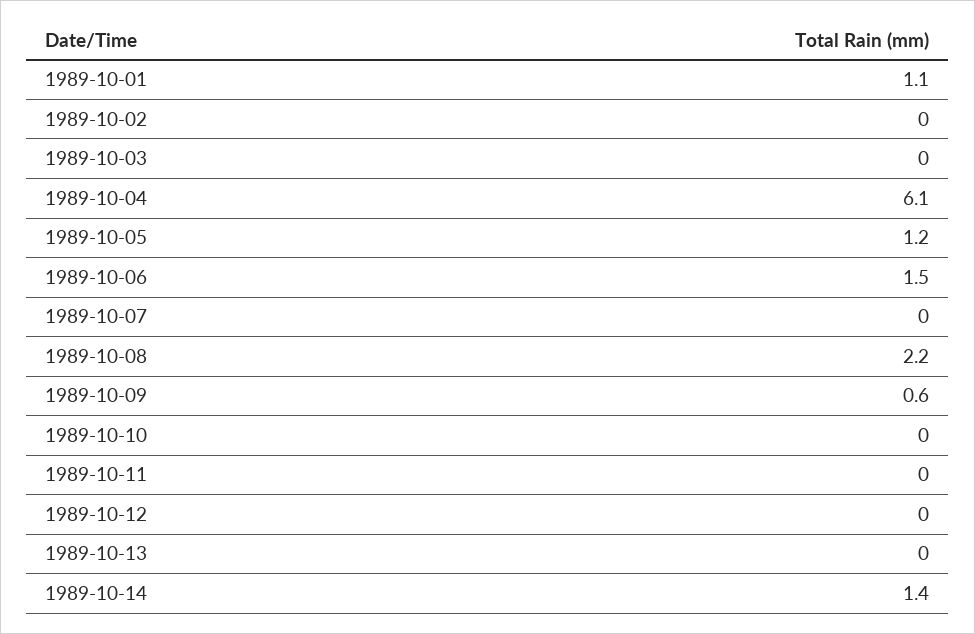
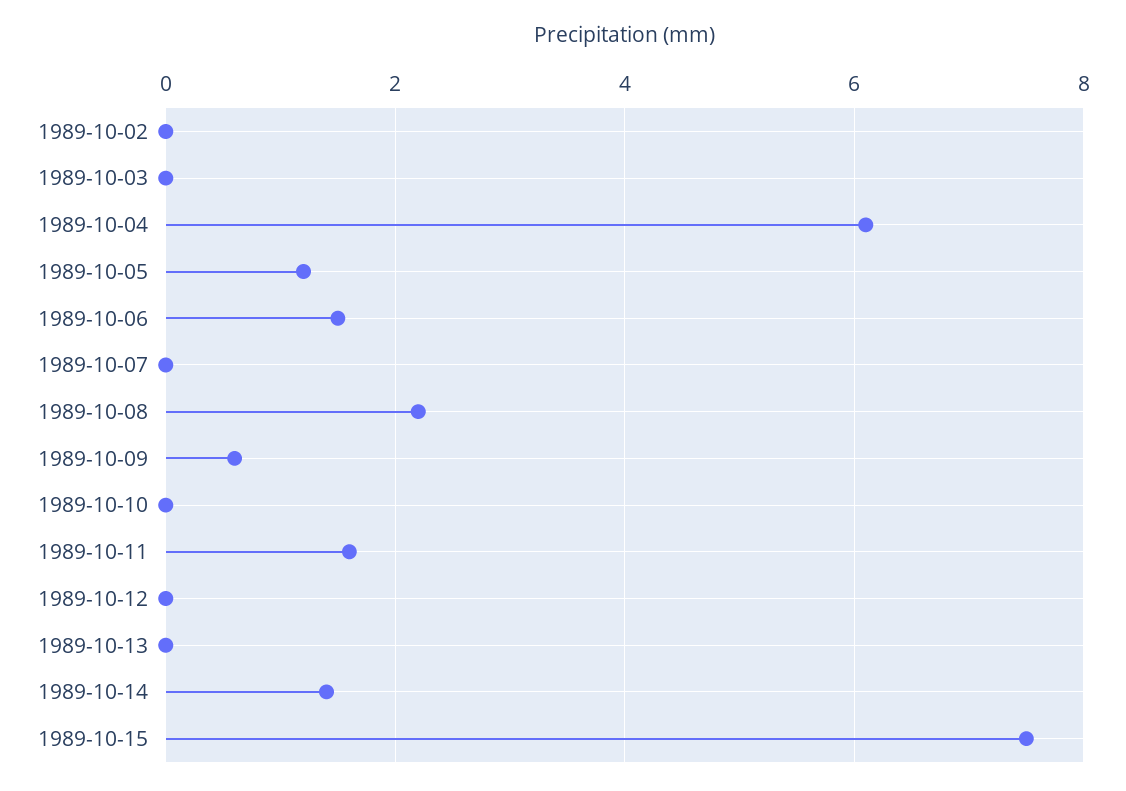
1989-10-01: 1.1 -> none
1989-10-11: 0 -> 1.5
1989-10-15: none -> 7.5

